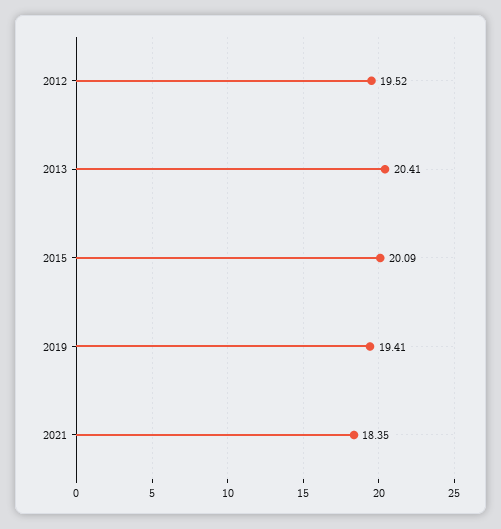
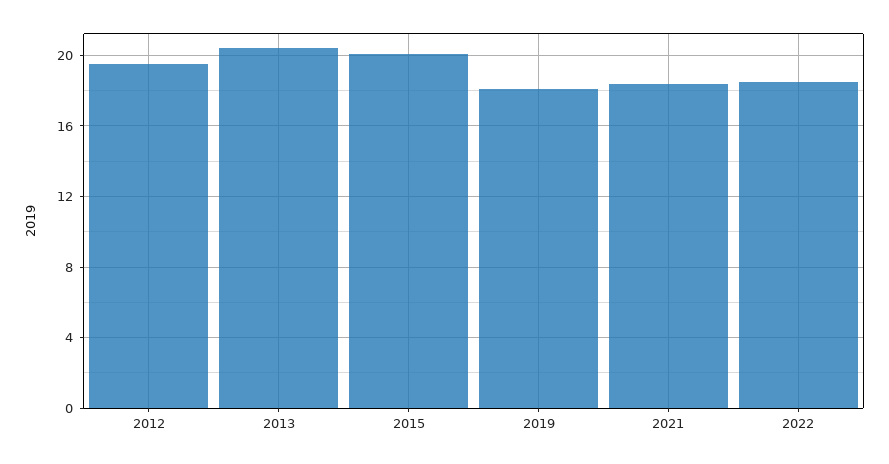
2019: 19.41 -> 18
2022: none -> 18.5

